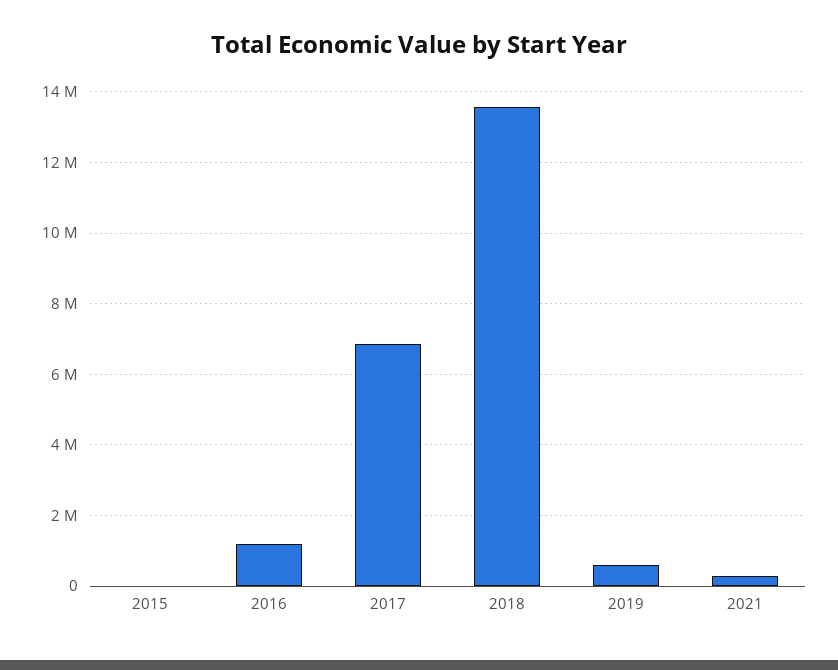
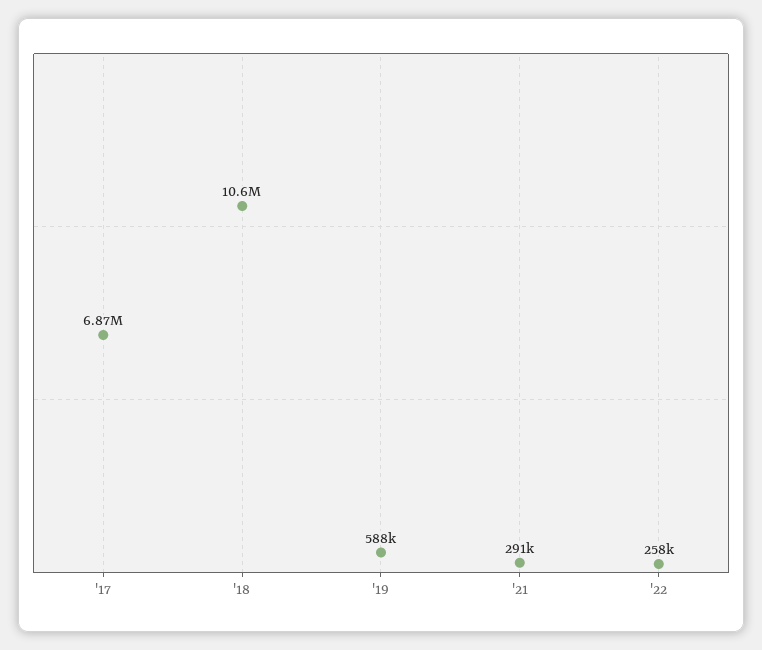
2015: 0 -> none
2016: 1200000 -> none
2018: 13600000 -> 10600000
'22: none -> 258000

